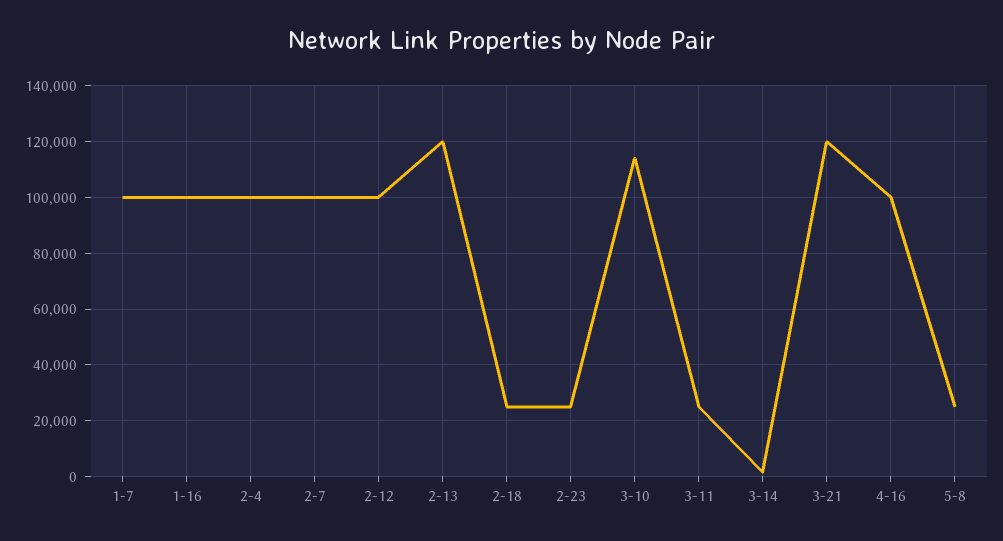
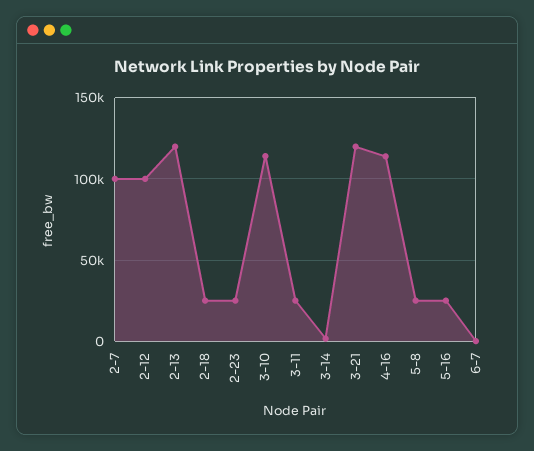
1-7: 100000 -> none
1-16: 100000 -> none
2-4: 100000 -> none
4-16: 100000 -> 115000
5-16: none -> 25000
6-7: none -> 0

